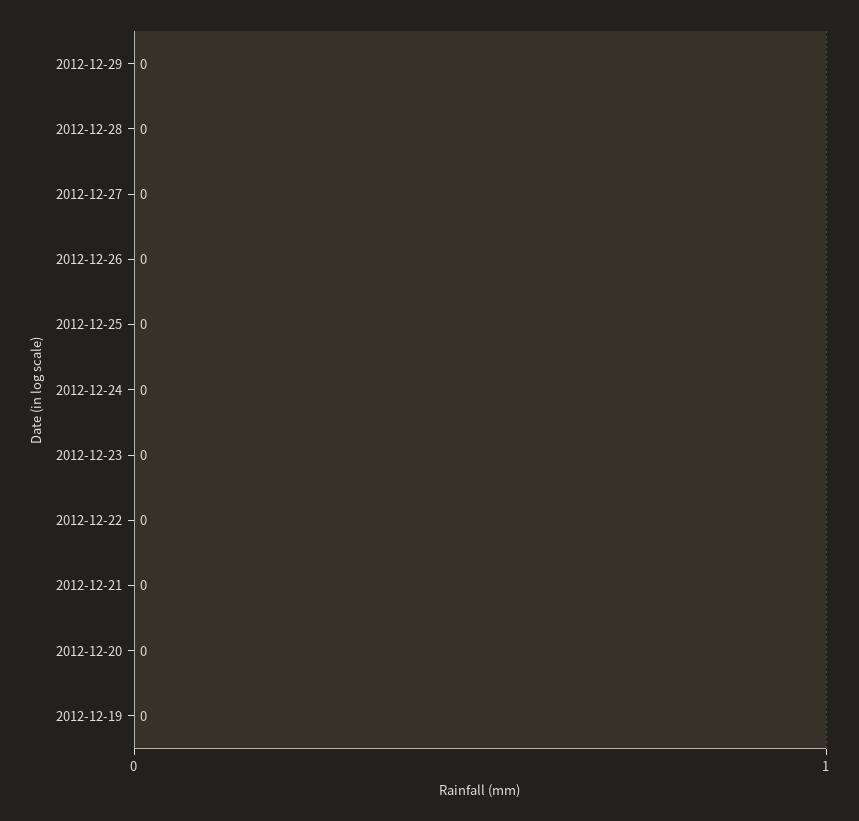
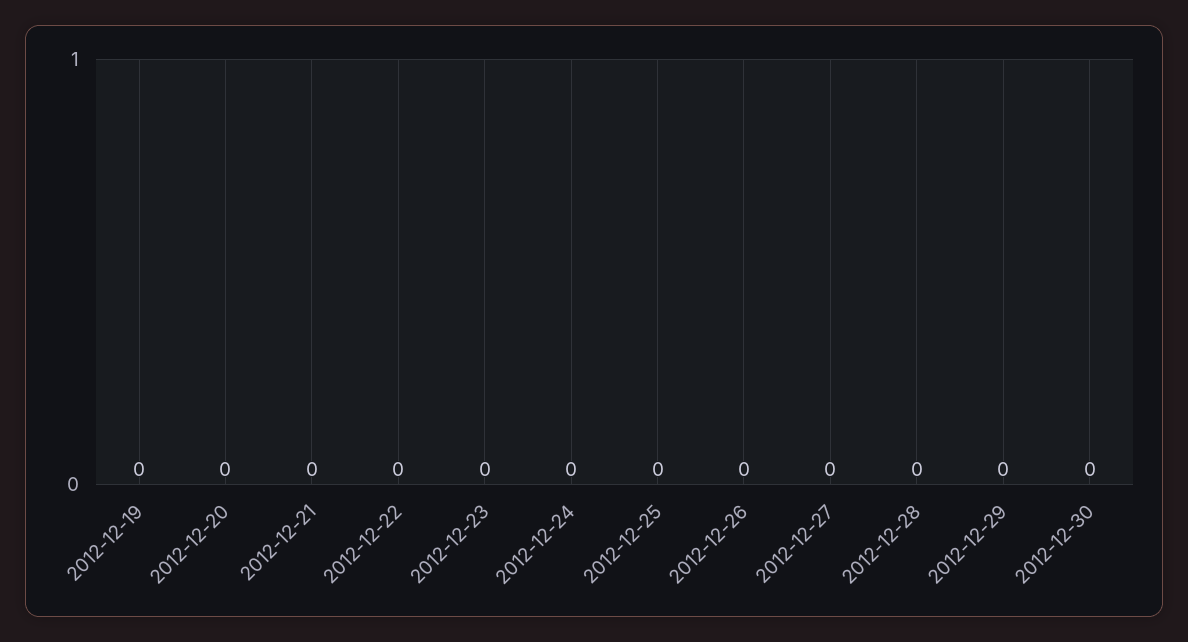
2012-12-30: none -> 0

